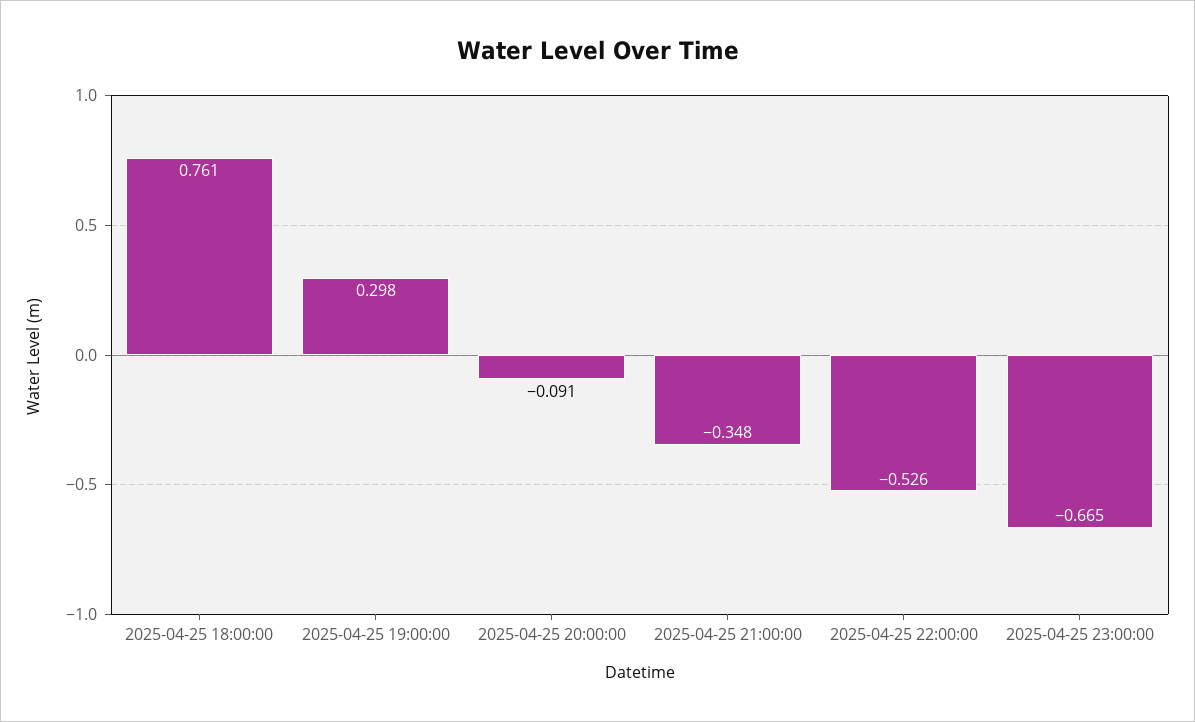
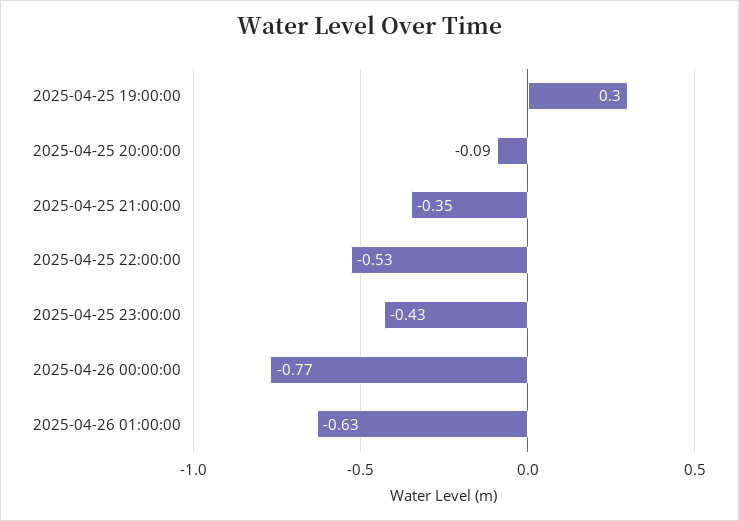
2025-04-25 18:00:00: 0.761 -> none
2025-04-25 23:00:00: -0.665 -> -0.43
2025-04-26 00:00:00: none -> -0.77
2025-04-26 01:00:00: none -> -0.63

